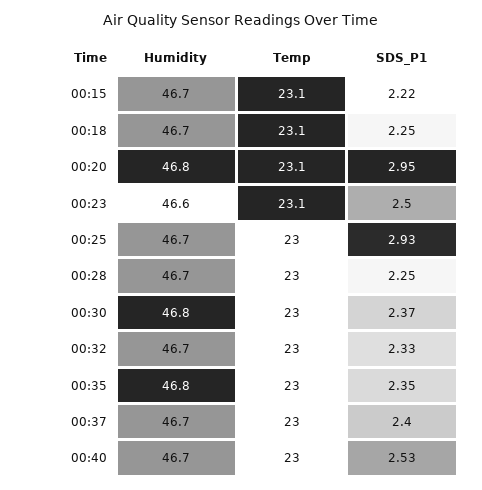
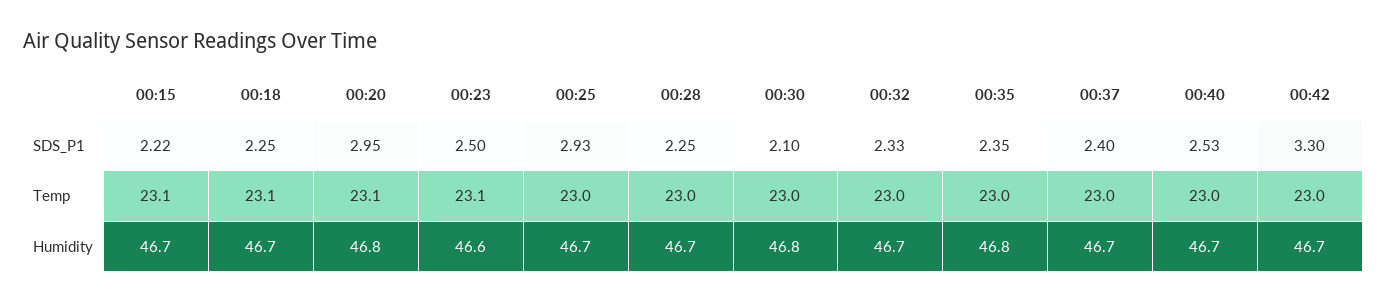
SDS_P1, 00:30: 2.37 -> 2.1
SDS_P1, 00:42: none -> 3.3
Temp, 00:42: none -> 23
Humidity, 00:42: none -> 46.7

